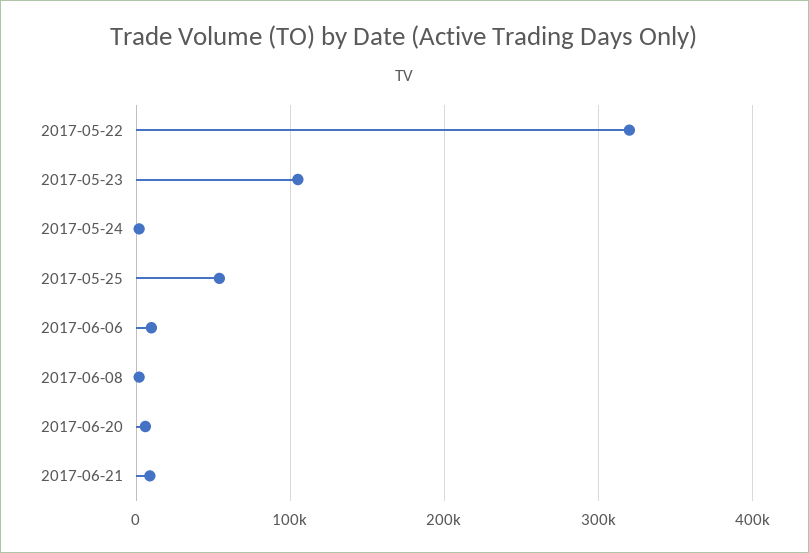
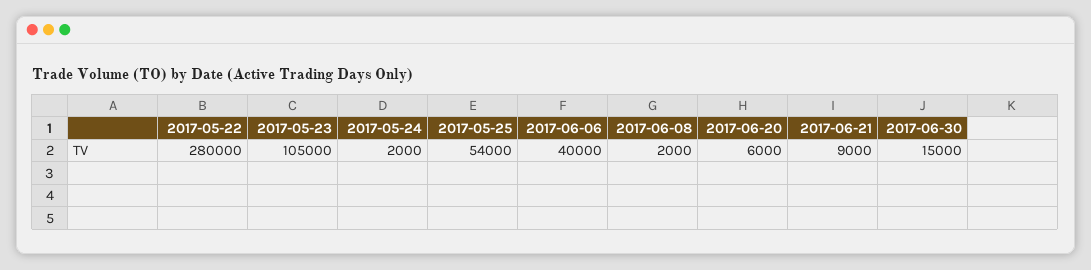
2017-05-22: 320000 -> 280000
2017-06-06: 10000 -> 40000
2017-06-30: none -> 15000

